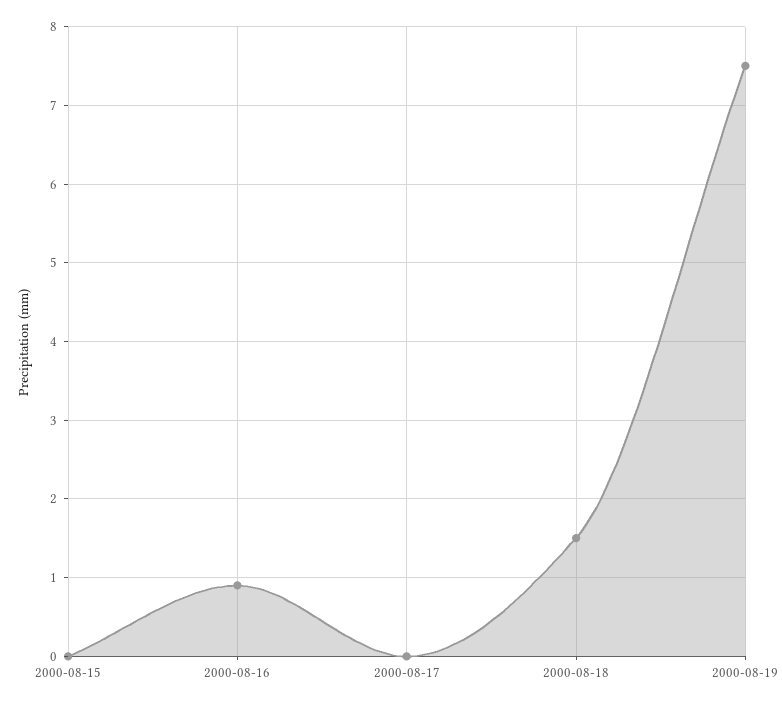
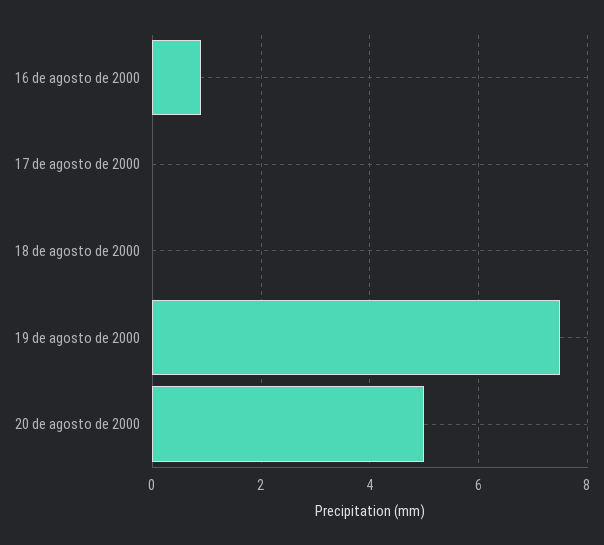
2000-08-15: 0 -> none
2000-08-18: 1.5 -> 0
20 de agosto de 2000: none -> 5

